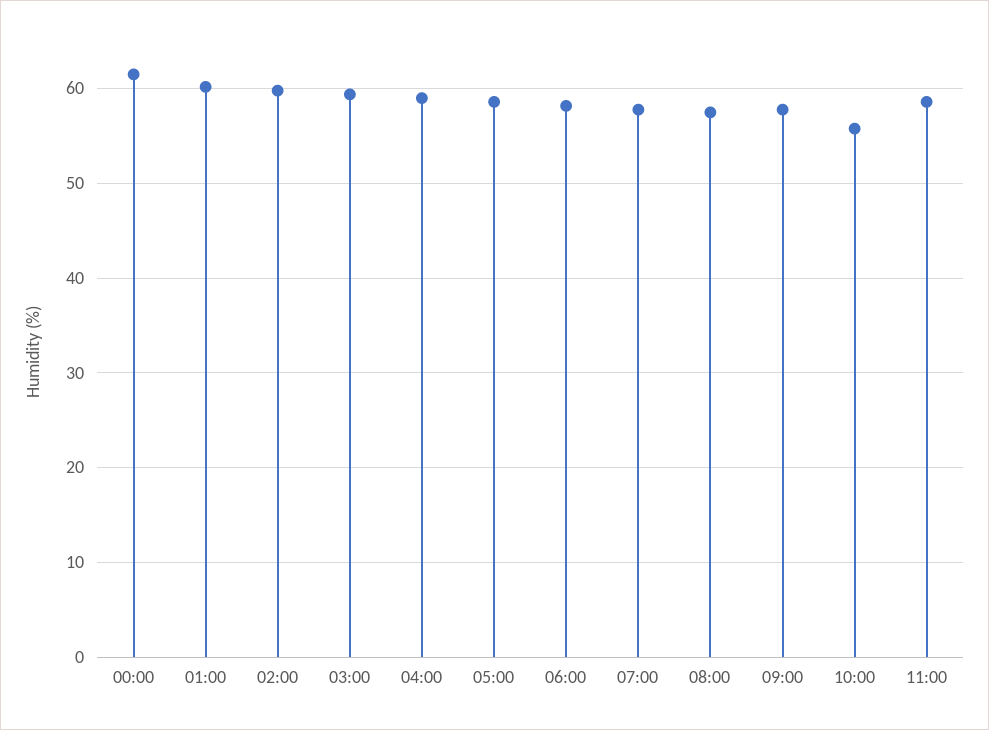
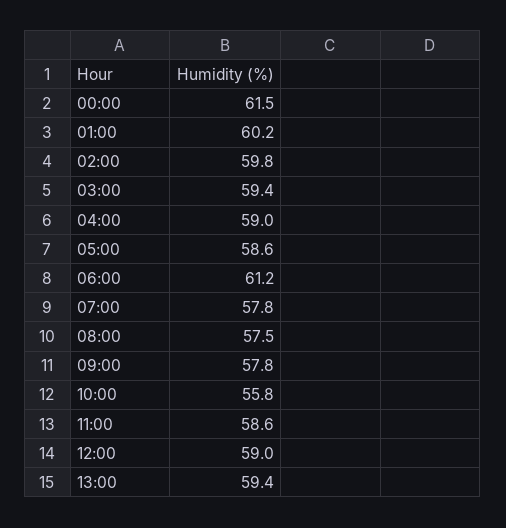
06:00: 58 -> 61.2
12:00: none -> 59
13:00: none -> 59.4

